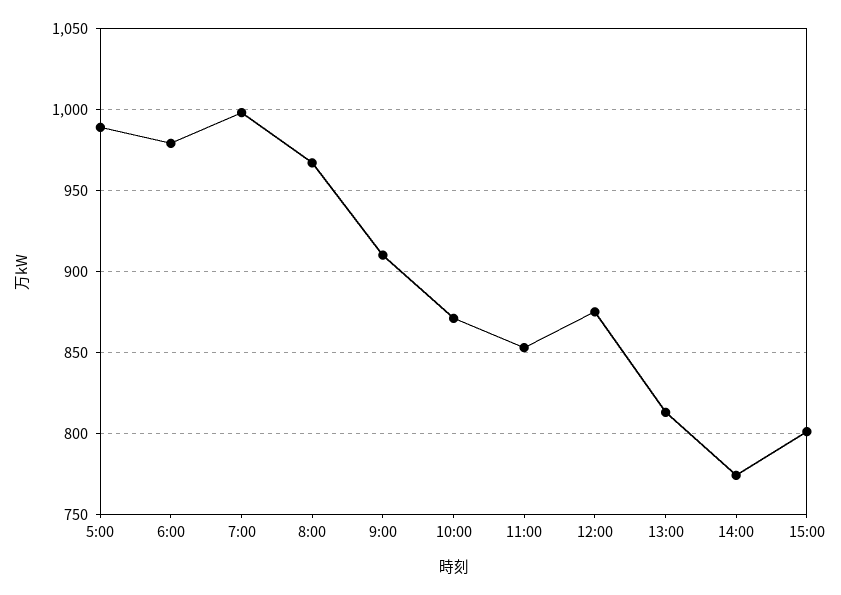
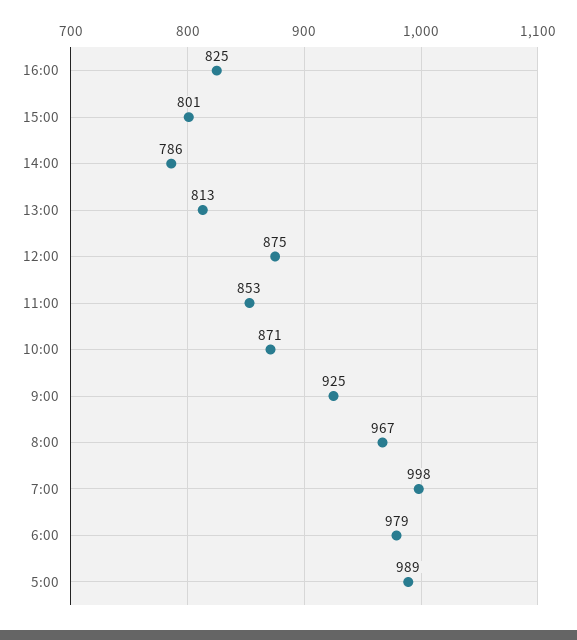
9:00: 910 -> 925
14:00: 775 -> 786
16:00: none -> 825

